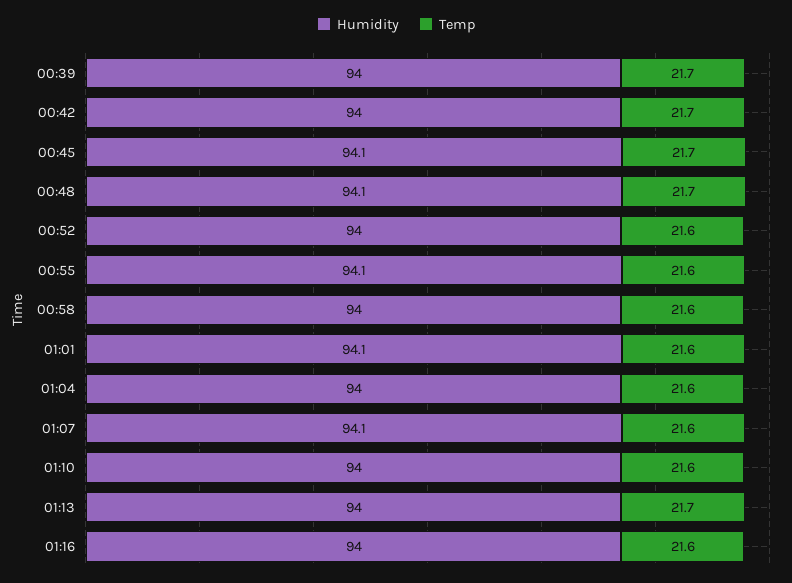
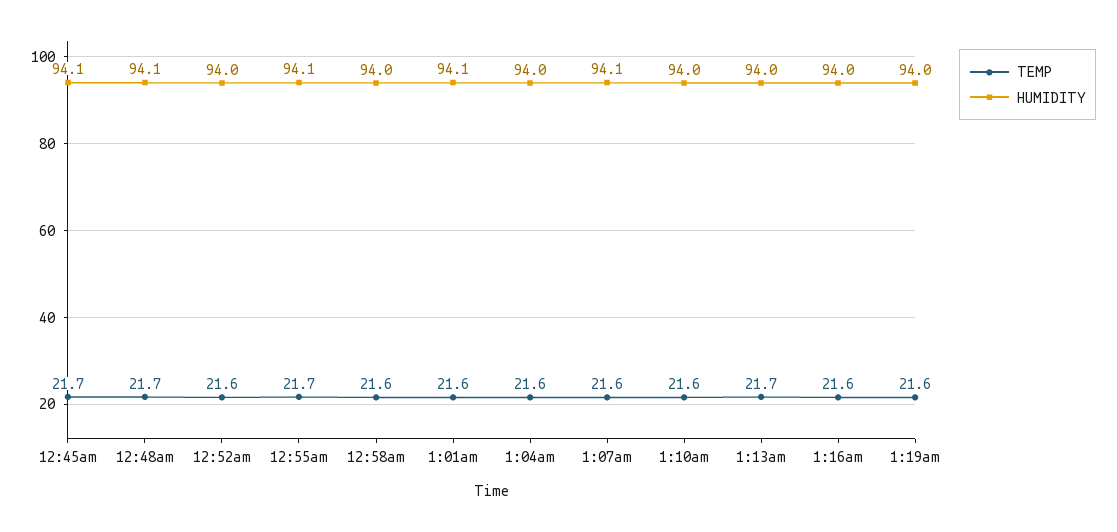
Humidity, 00:39: 94 -> none
Temp, 00:39: 21.7 -> none
Humidity, 00:42: 94 -> none
Temp, 00:42: 21.7 -> none
Temp, 00:55: 21.6 -> 21.7
Temp, 1:19am: none -> 21.6
Humidity, 1:19am: none -> 94

